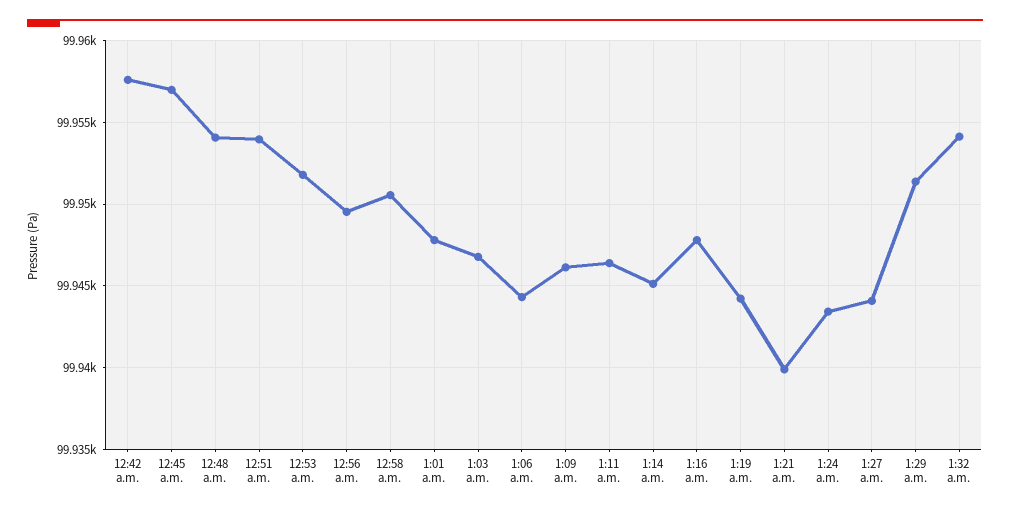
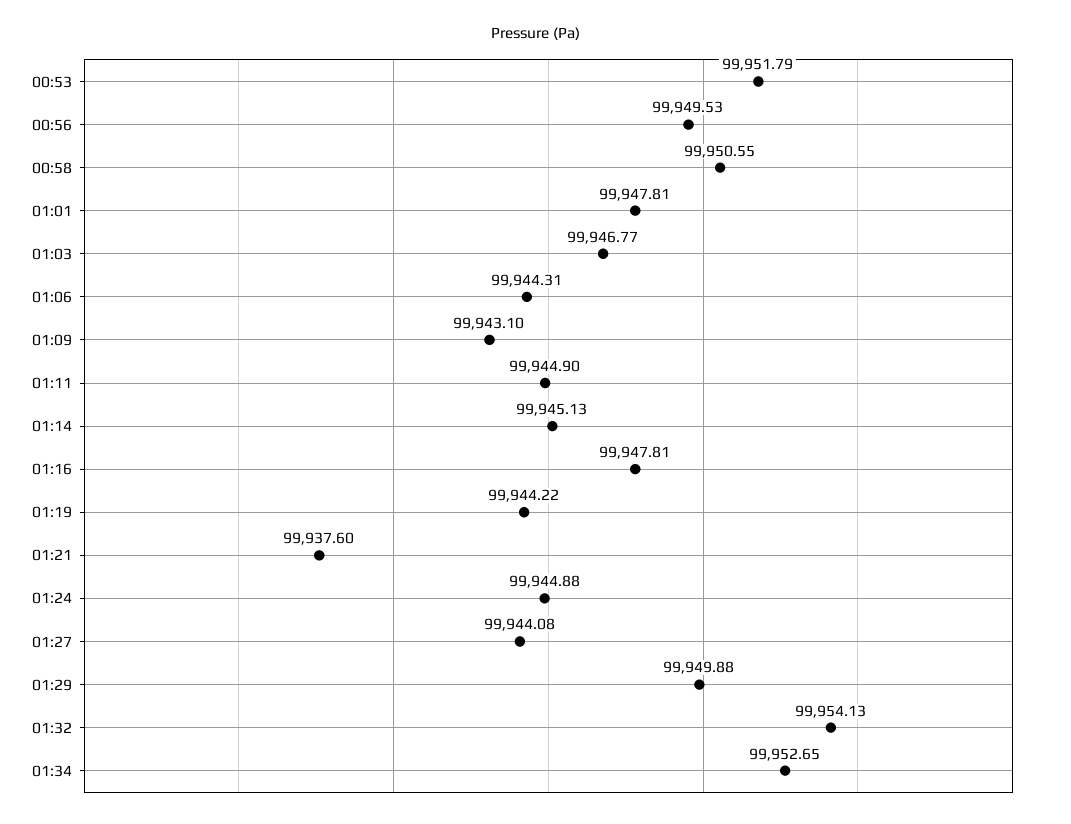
12:42 a.m.: 99957.5 -> none
12:45 a.m.: 99957 -> none
12:48 a.m.: 99954 -> none
12:51 a.m.: 99954 -> none
1:09 a.m.: 99946 -> 99943.1
1:11 a.m.: 99946.5 -> 99944.9
1:21 a.m.: 99940 -> 99937.6
1:24 a.m.: 99943.5 -> 99944.88
1:29 a.m.: 99951.5 -> 99949.88
01:34: none -> 99952.65

